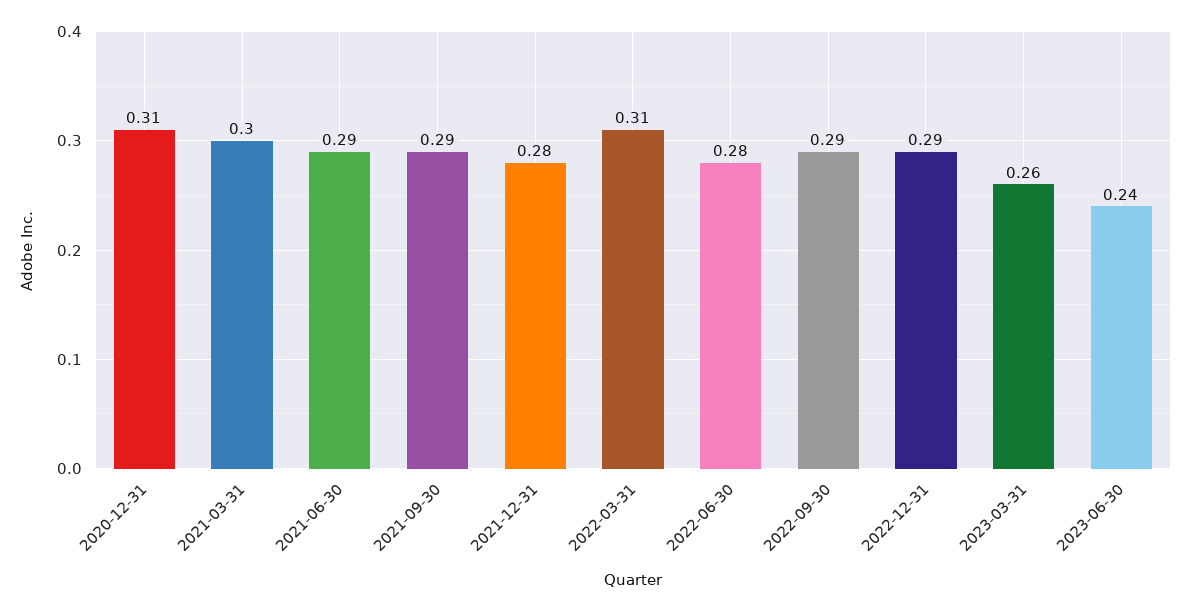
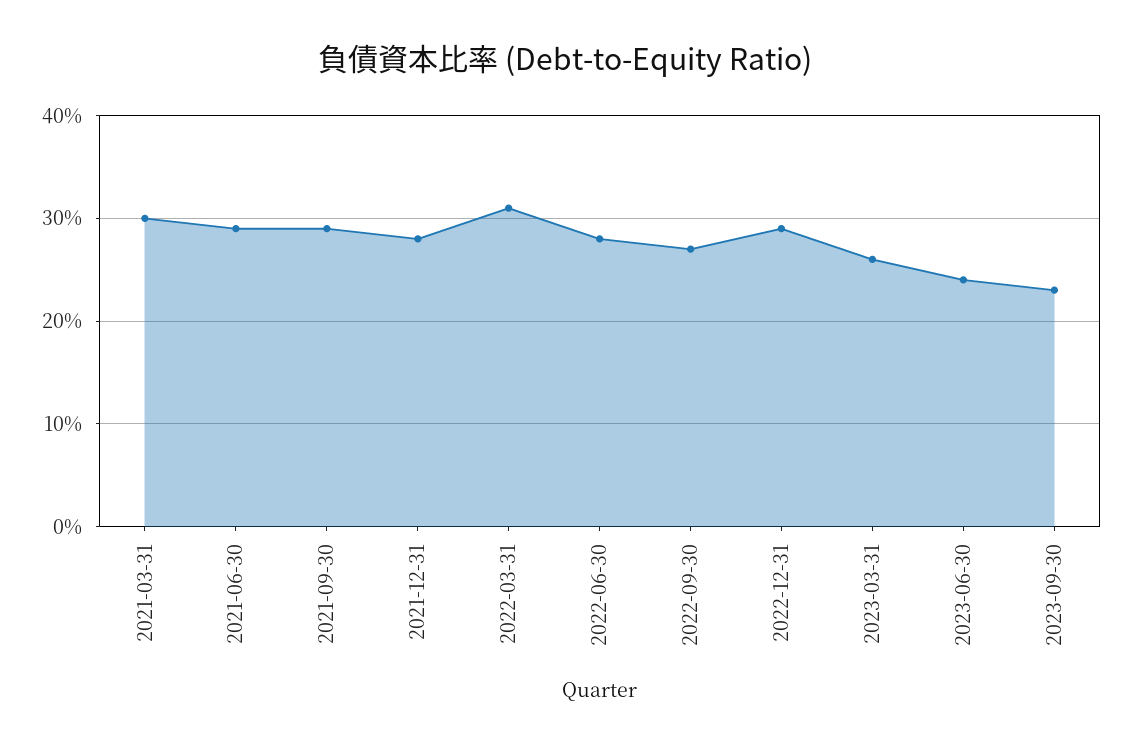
2020-12-31: 0.31 -> none
2022-09-30: 0.29 -> 0.27
2023-09-30: none -> 0.23

